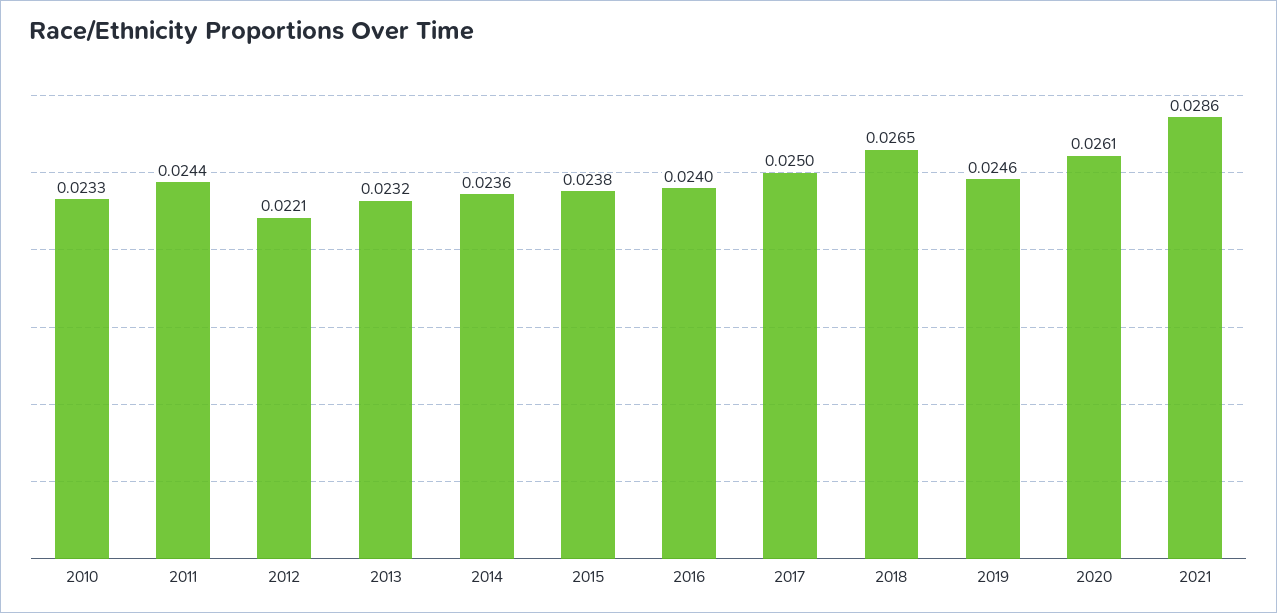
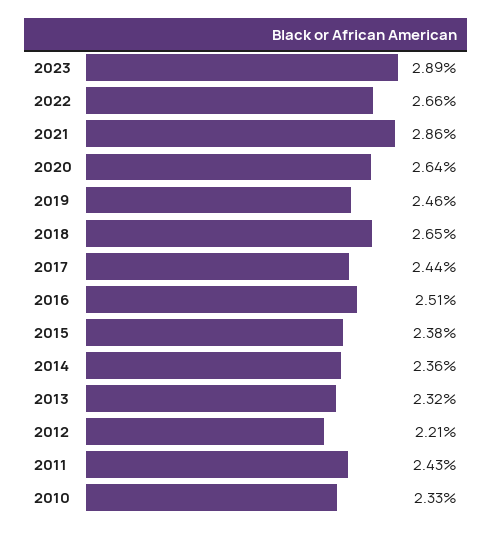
2011: 0.0244 -> 0.0243
2016: 0.024 -> 0.0251
2017: 0.025 -> 0.0244
2020: 0.0261 -> 0.0264
2023: none -> 0.0289
2022: none -> 0.0266

